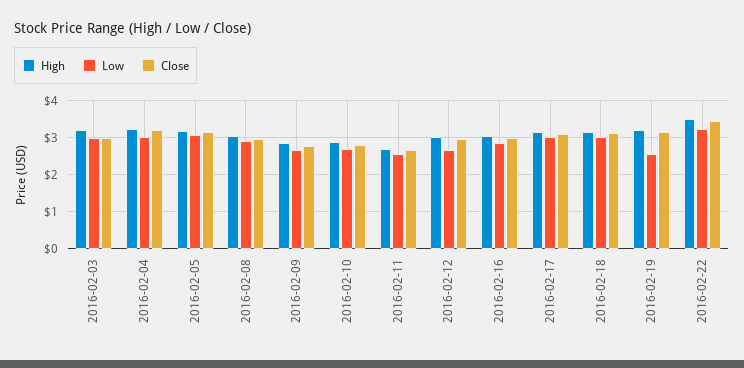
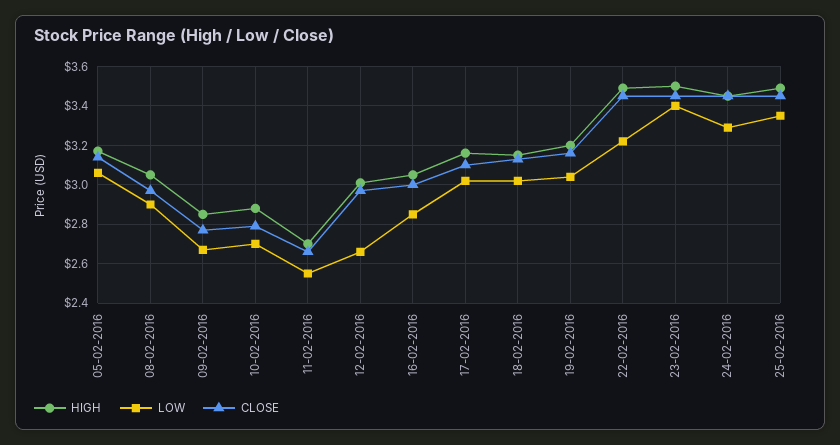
High, 2016-02-03: 3.2 -> none
Low, 2016-02-03: 3 -> none
Close, 2016-02-03: 3 -> none
High, 2016-02-04: 3.2 -> none
Low, 2016-02-04: 3 -> none
Close, 2016-02-04: 3.2 -> none
Low, 2016-02-19: 2.6 -> 3.05
High, 23-02-2016: none -> 3.5
Low, 23-02-2016: none -> 3.4
Close, 23-02-2016: none -> 3.45
High, 24-02-2016: none -> 3.45
Low, 24-02-2016: none -> 3.3
Close, 24-02-2016: none -> 3.45
High, 25-02-2016: none -> 3.5
Low, 25-02-2016: none -> 3.35
Close, 25-02-2016: none -> 3.45

